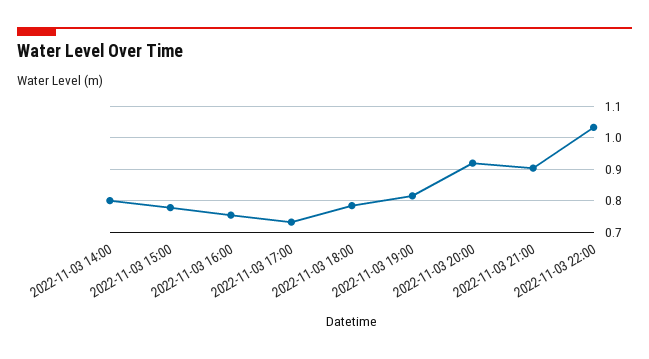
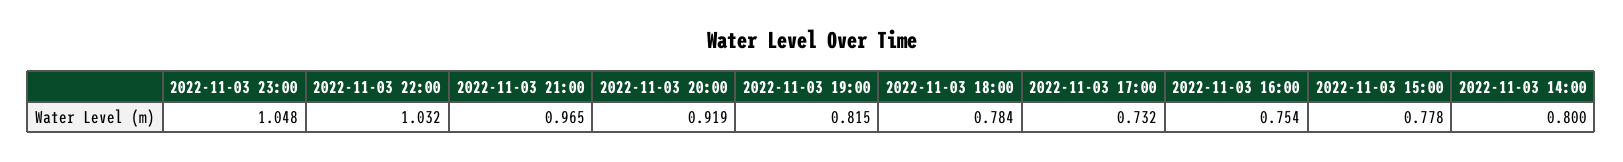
2022-11-03 21:00: 0.9 -> 0.965
2022-11-03 23:00: none -> 1.048

